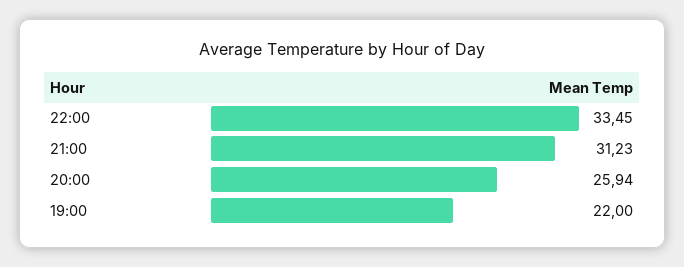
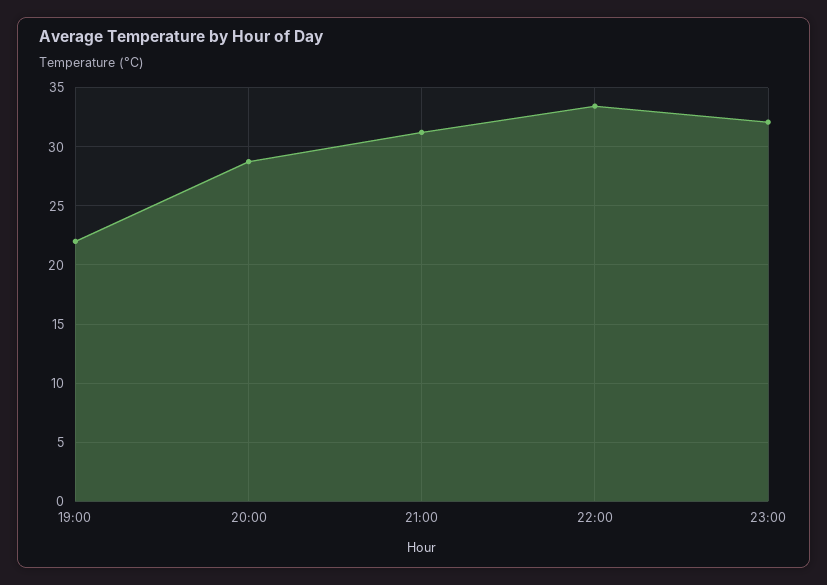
20:00: 25.94 -> 29
23:00: none -> 32

